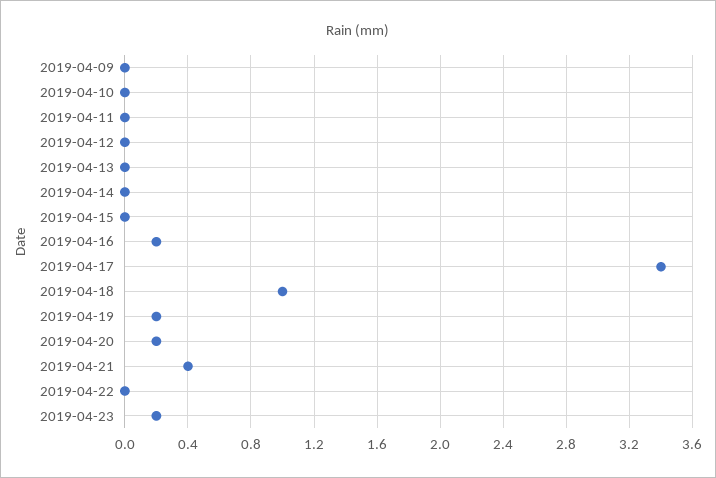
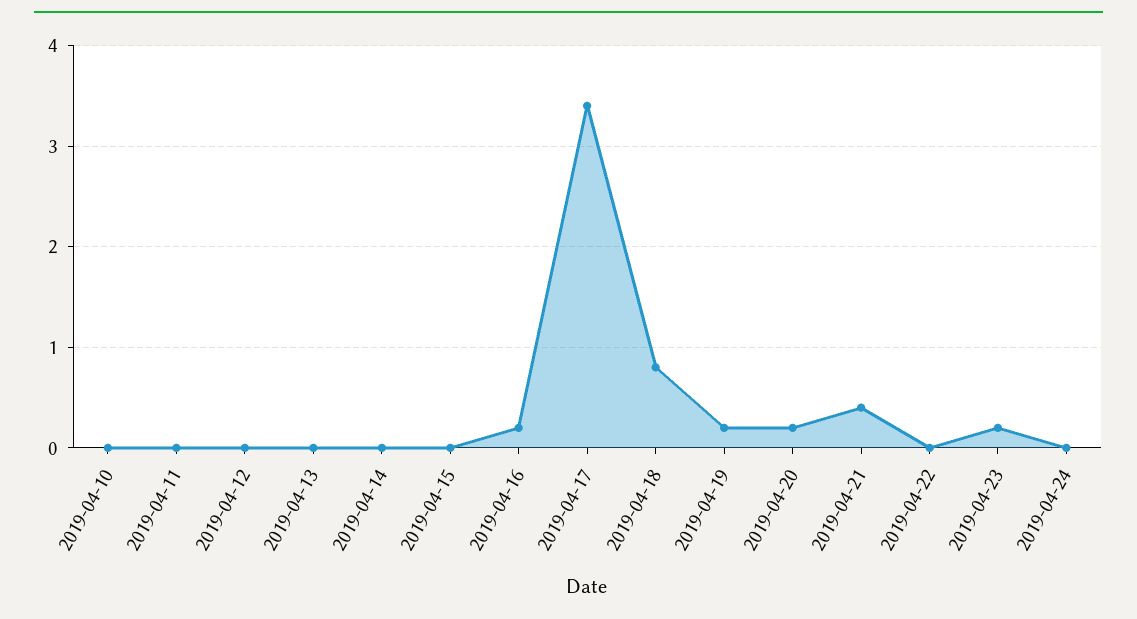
2019-04-09: 0 -> none
2019-04-18: 1 -> 0.8
2019-04-24: none -> 0

